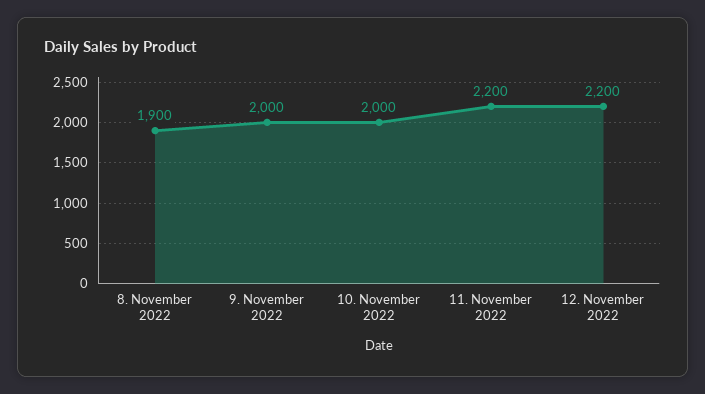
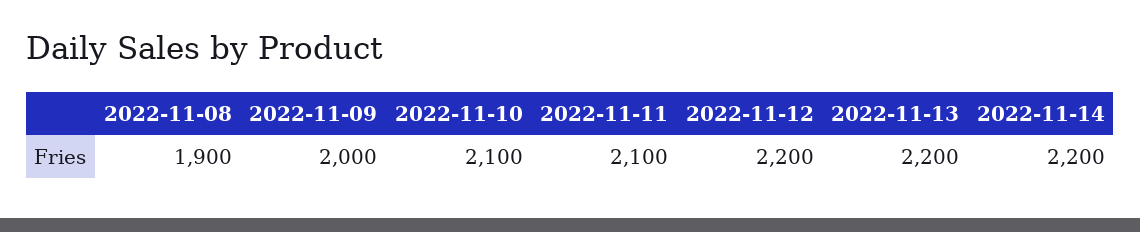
10. November 2022: 2000 -> 2100
11. November 2022: 2200 -> 2100
2022-11-13: none -> 2200
2022-11-14: none -> 2200

